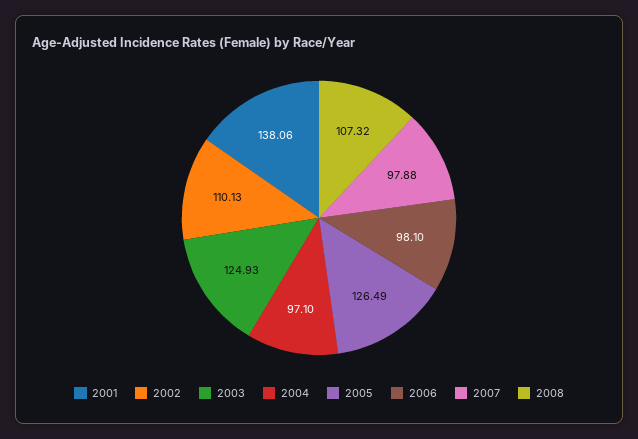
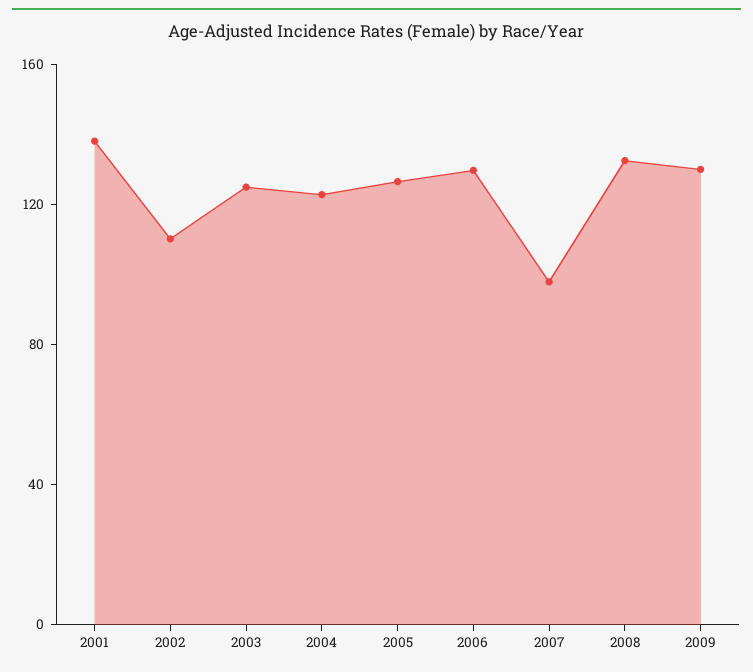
2004: 97.1 -> 120
2006: 98.1 -> 130
2008: 107.32 -> 130
2009: none -> 130

